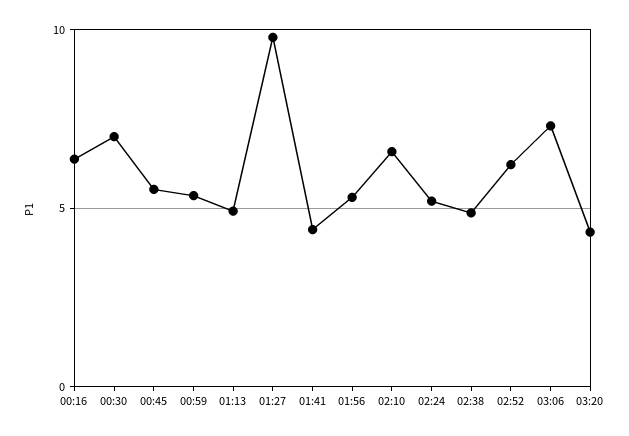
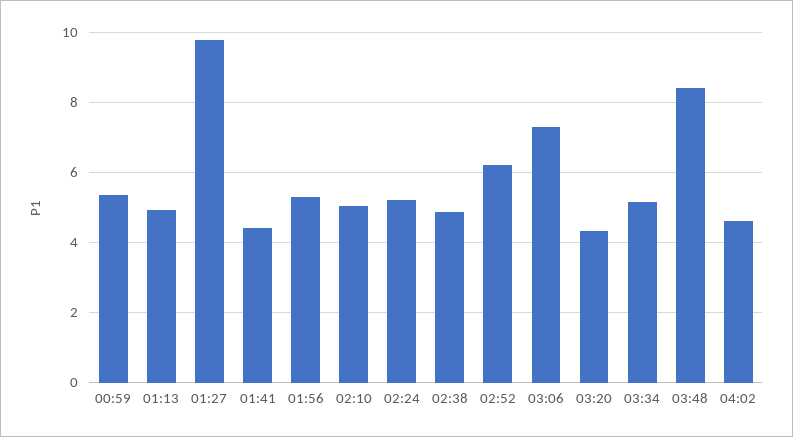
00:16: 6.5 -> none
00:30: 7 -> none
00:45: 5.5 -> none
02:10: 6.5 -> 5
03:34: none -> 5.2
03:48: none -> 8.4
04:02: none -> 4.6

